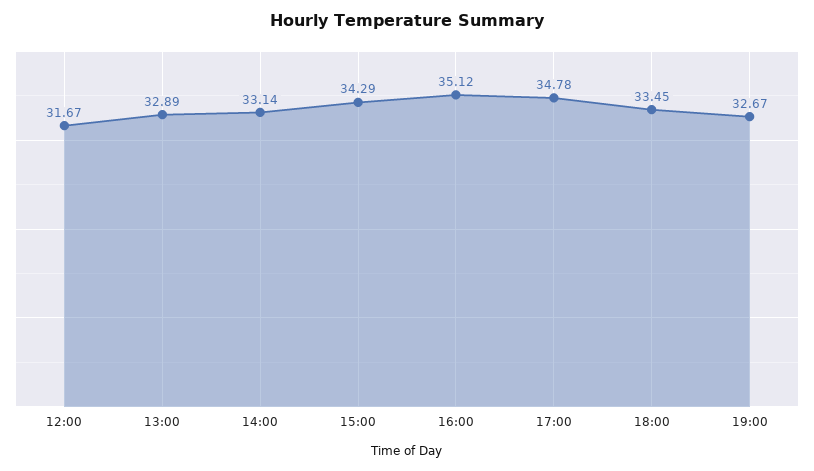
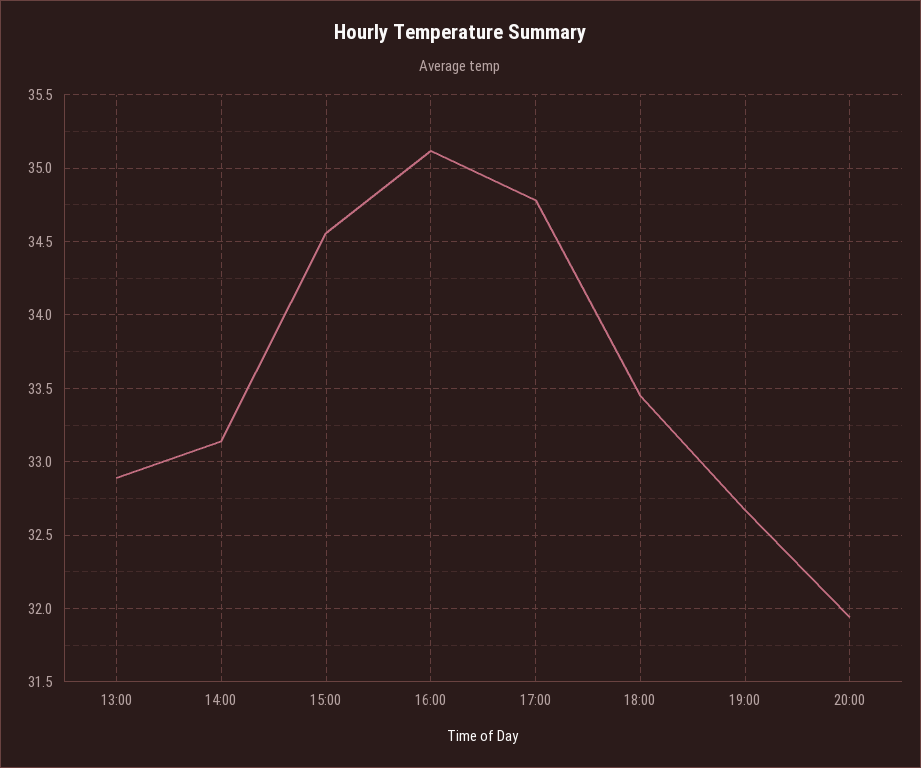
12:00: 31.67 -> none
15:00: 34.29 -> 34.55
20:00: none -> 31.95

